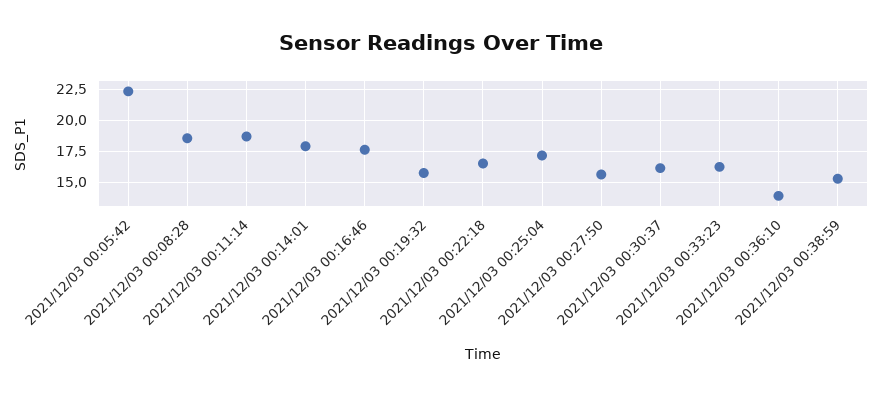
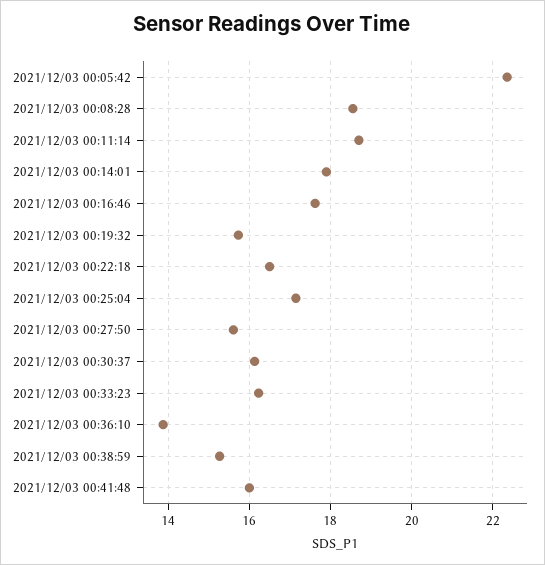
2021/12/03 00:41:48: none -> 16

